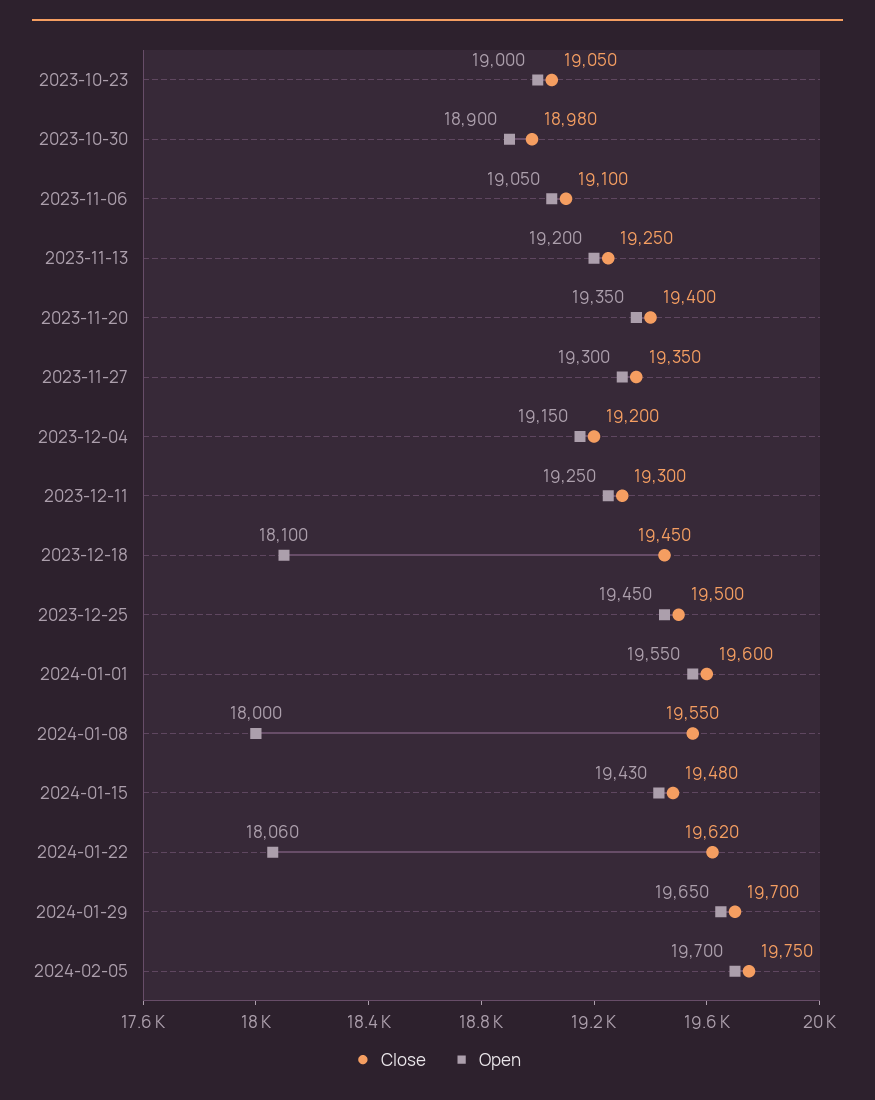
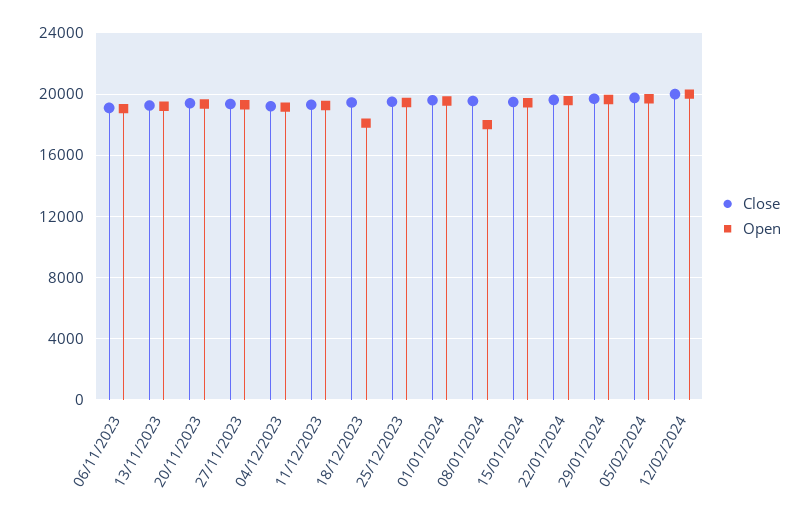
Close, 2023-10-23: 19050 -> none
Open, 2023-10-23: 19000 -> none
Close, 2023-10-30: 18980 -> none
Open, 2023-10-30: 18900 -> none
Open, 2024-01-22: 18060 -> 19500
Close, 12/02/2024: none -> 20000
Open, 12/02/2024: none -> 20000

